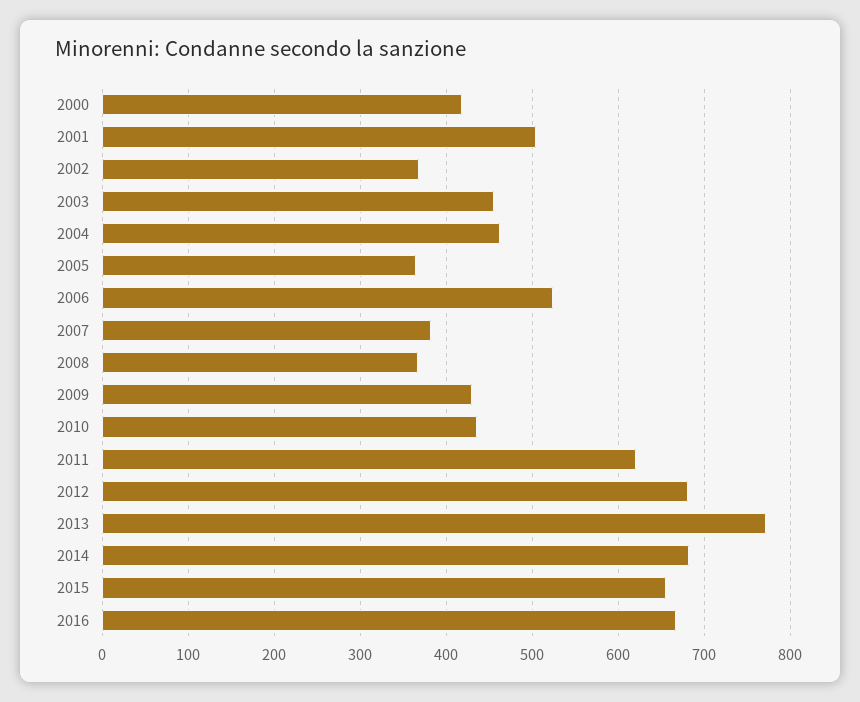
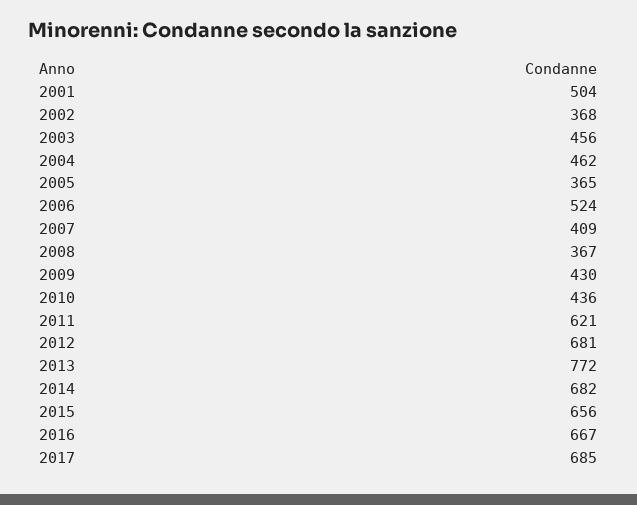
2000: 420 -> none
2007: 380 -> 409
2017: none -> 685

